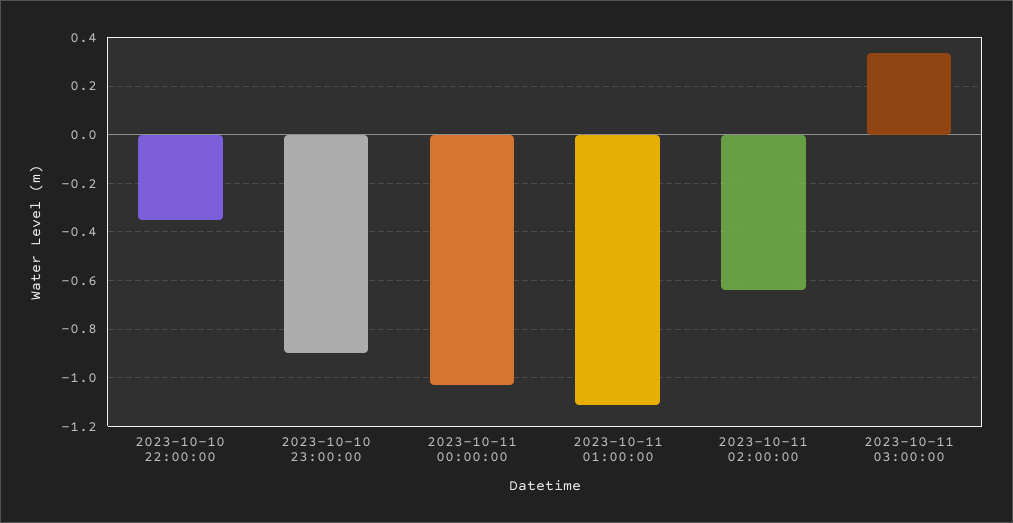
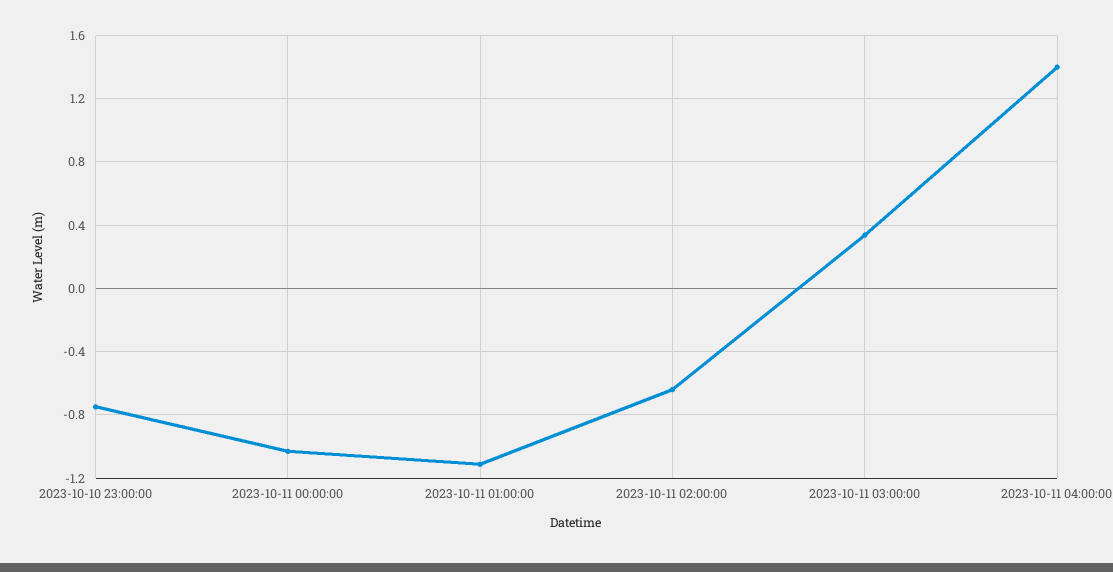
2023-10-10 22:00:00: -0.35 -> none
2023-10-10 23:00:00: -0.9 -> -0.75
2023-10-11 04:00:00: none -> 1.4

